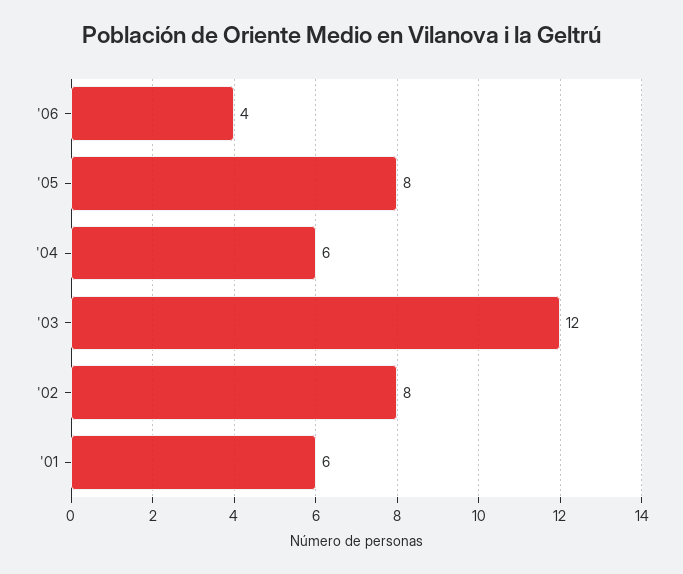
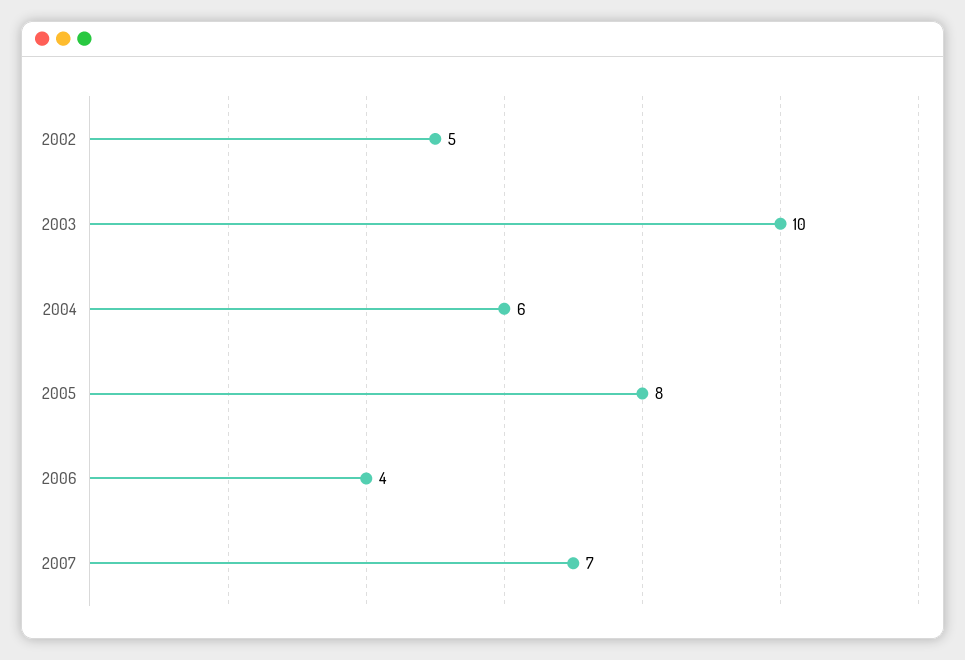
'03: 12 -> 10
'02: 8 -> 5
'01: 6 -> none
2007: none -> 7

